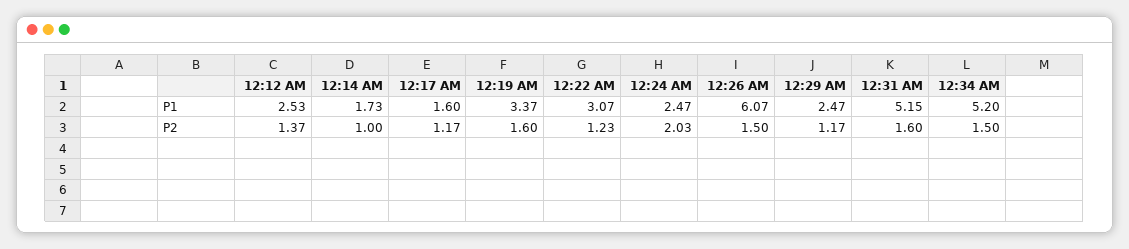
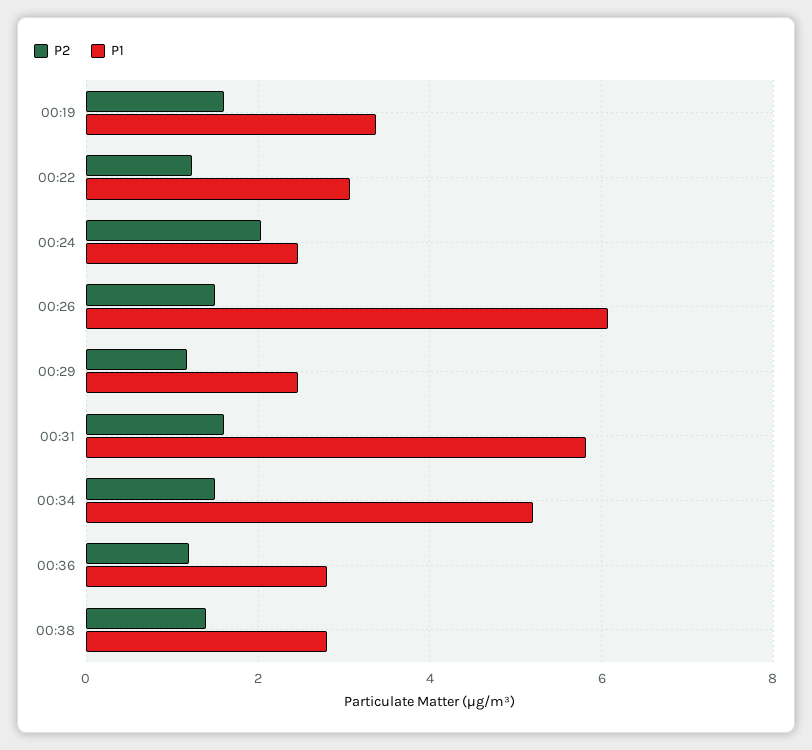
P1, 12:12 AM: 2.53 -> none
P1, 12:14 AM: 1.73 -> none
P1, 12:17 AM: 1.6 -> none
P1, 12:31 AM: 5.15 -> 5.8
P2, 12:12 AM: 1.37 -> none
P2, 12:14 AM: 1 -> none
P2, 12:17 AM: 1.17 -> none
P2, 00:36: none -> 1.2
P1, 00:36: none -> 2.8
P2, 00:38: none -> 1.4
P1, 00:38: none -> 2.8

